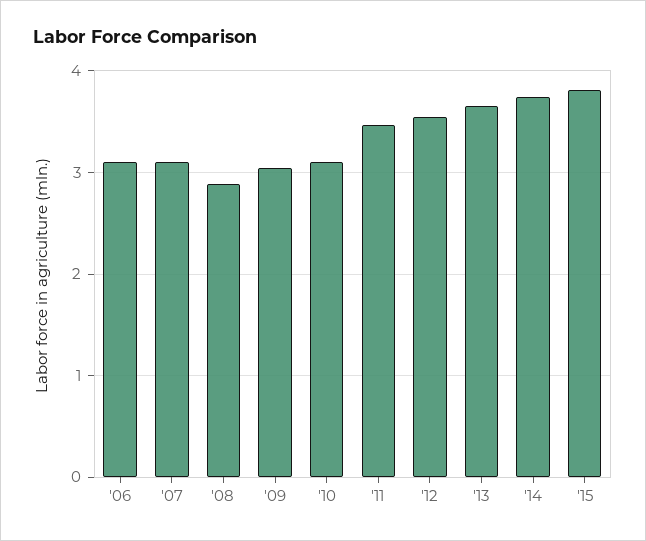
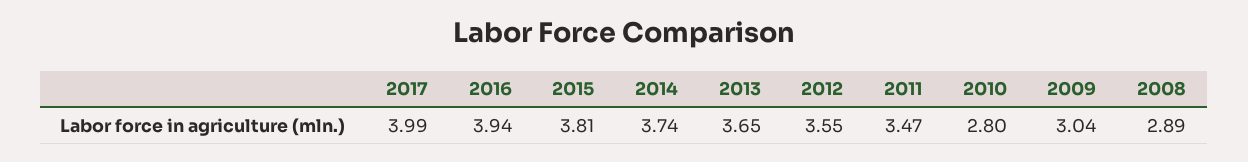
'06: 3.1 -> none
'07: 3.1 -> none
'10: 3.1 -> 2.8
2017: none -> 3.99
2016: none -> 3.94

